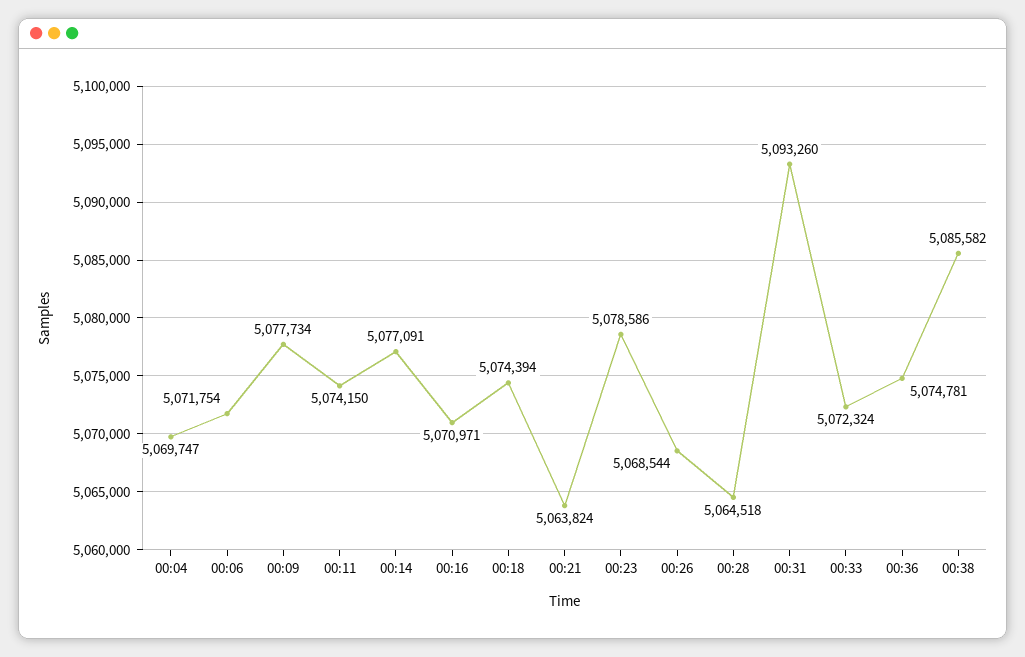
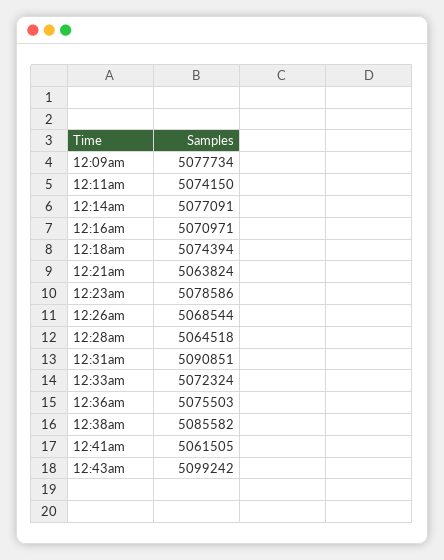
00:04: 5069747 -> none
00:06: 5071754 -> none
00:31: 5093260 -> 5090851
00:36: 5074781 -> 5075503
12:41am: none -> 5061505
12:43am: none -> 5099242

